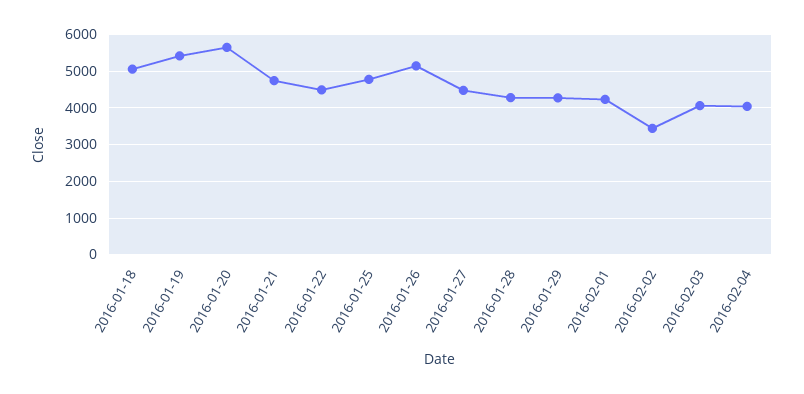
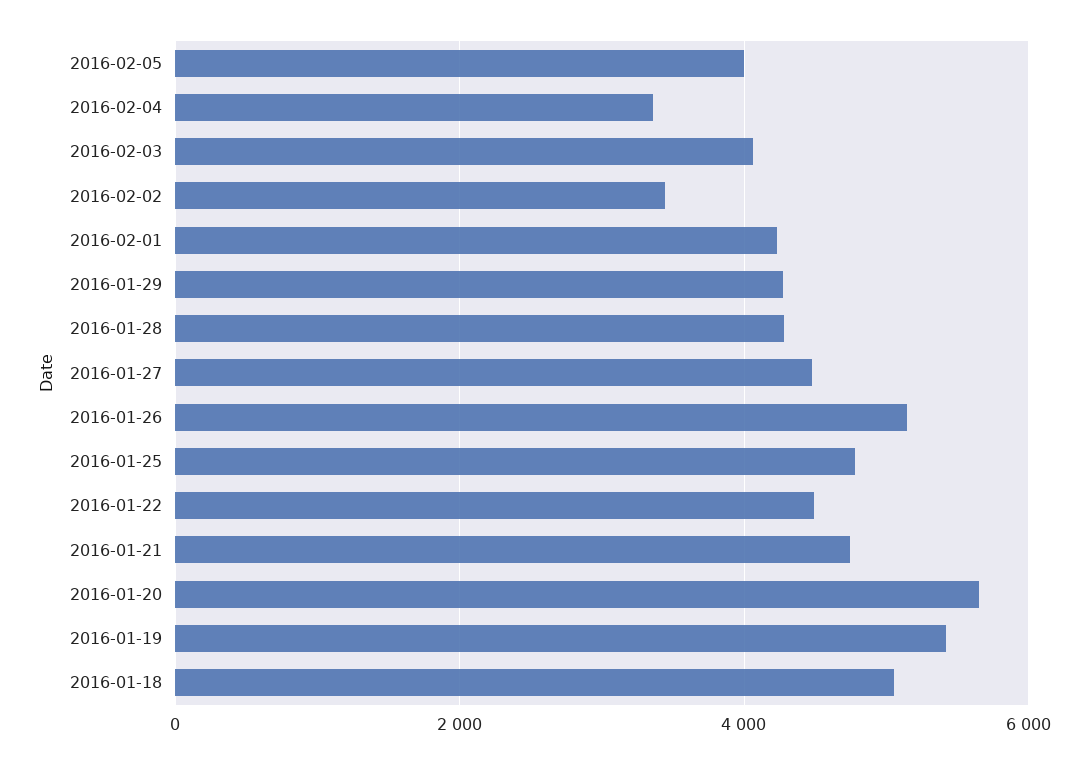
2016-02-04: 4000 -> 3400
2016-02-05: none -> 4000

